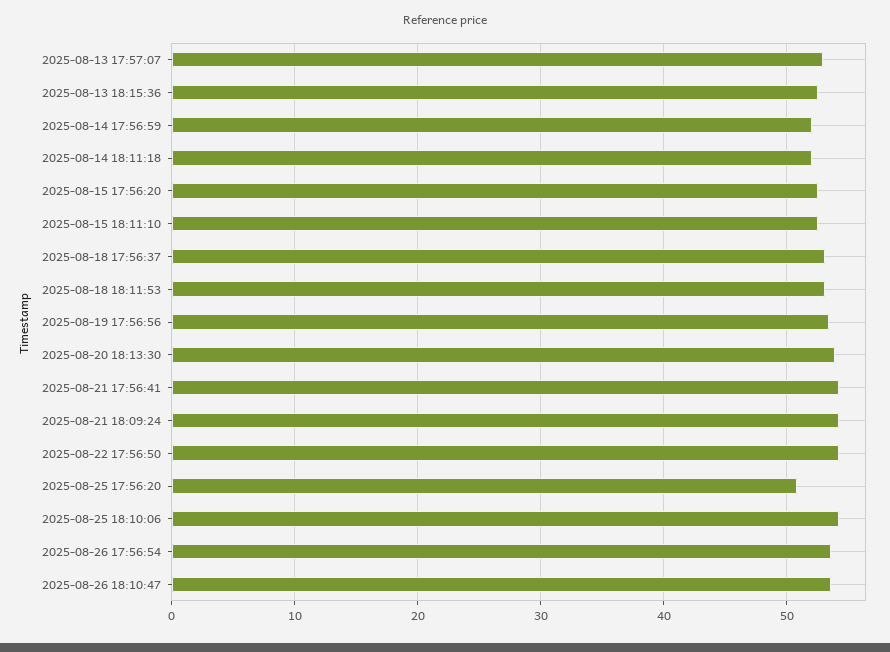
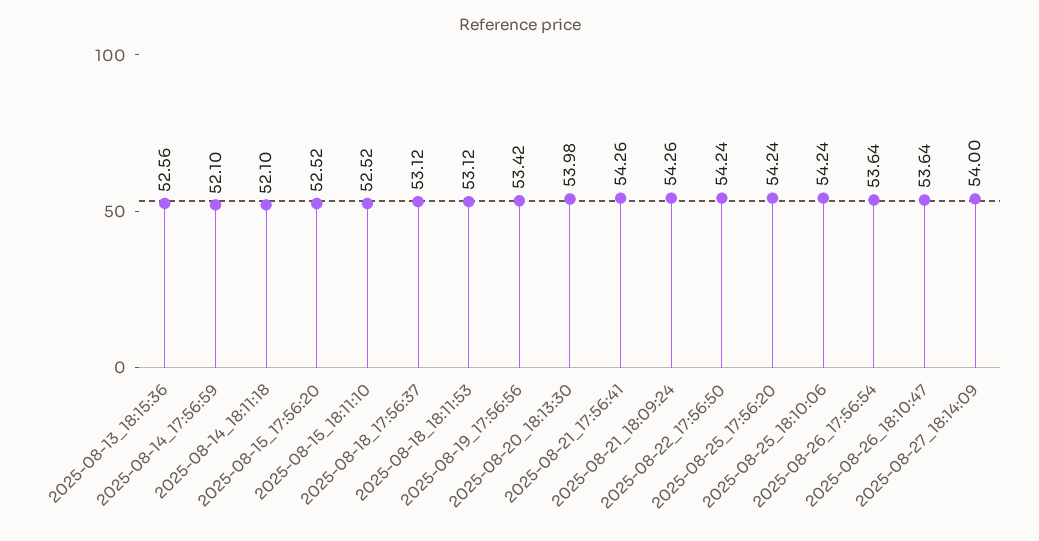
2025-08-13 17:57:07: 53 -> none
2025-08-25 17:56:20: 51 -> 54.24
2025-08-27_18:14:09: none -> 54

